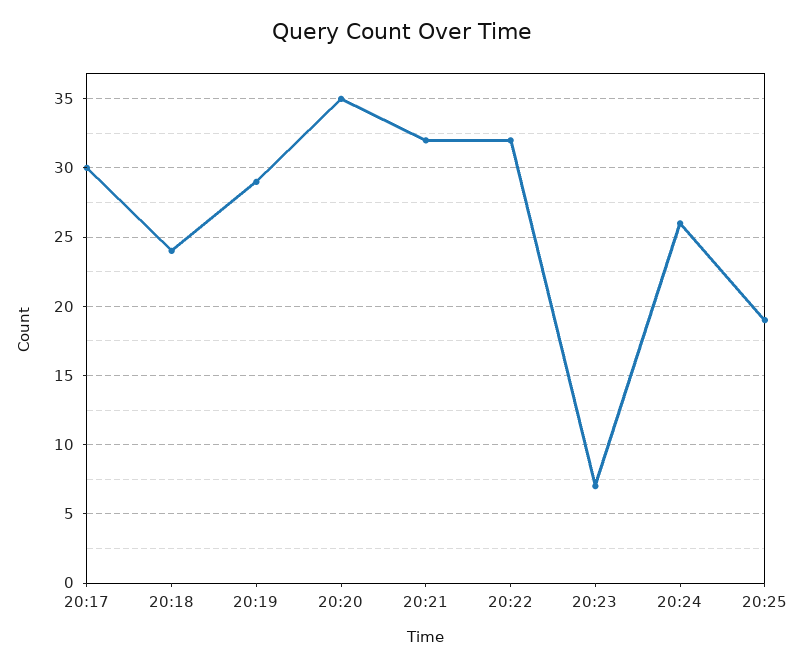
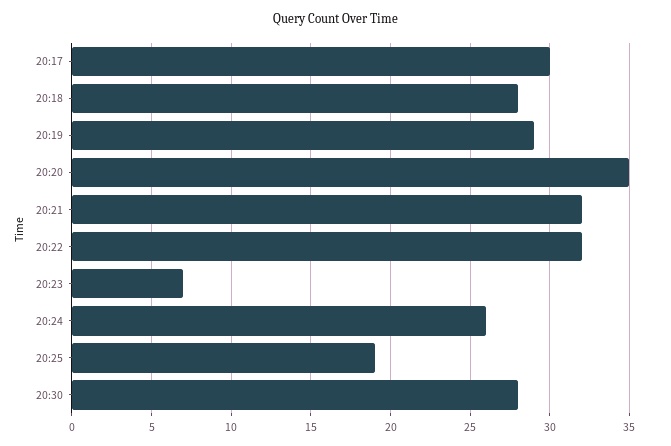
20:18: 24 -> 28
20:30: none -> 28

